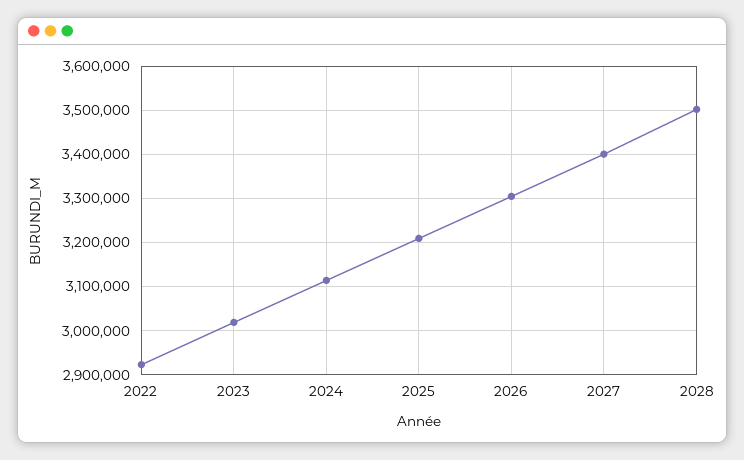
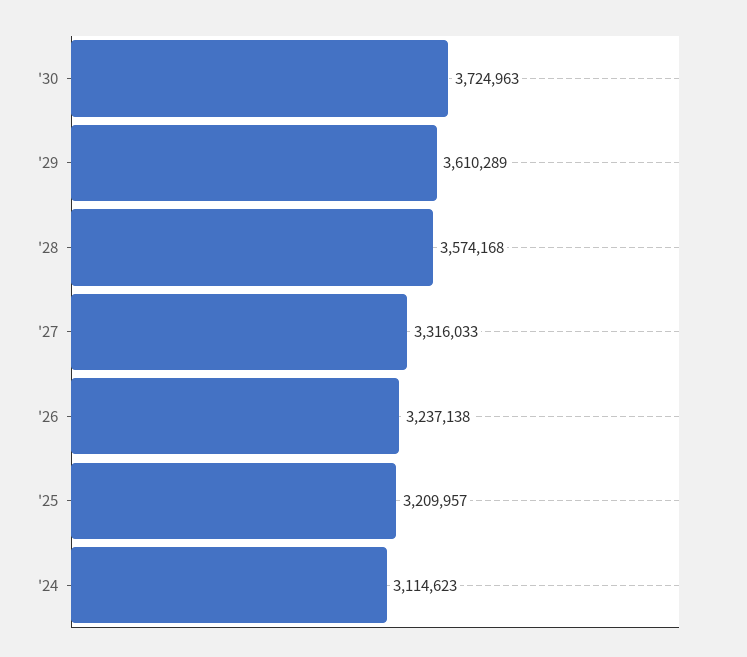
2022: 2920000 -> none
2023: 3020000 -> none
2026: 3300000 -> 3237138
2027: 3400000 -> 3316033
2028: 3500000 -> 3574168
'30: none -> 3724963
'29: none -> 3610289

